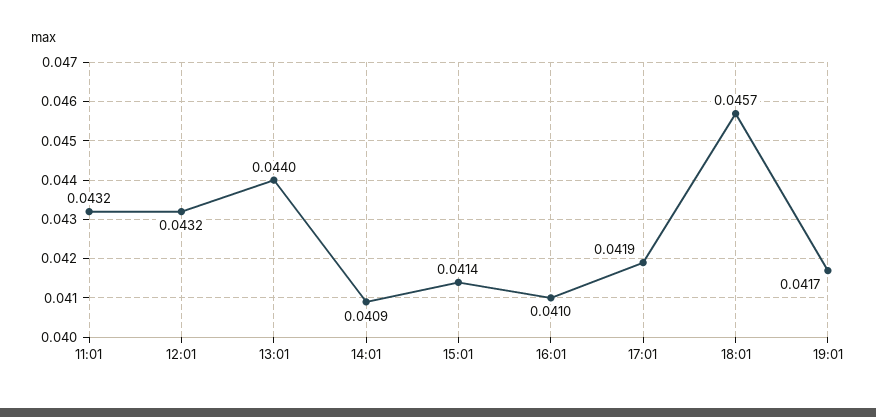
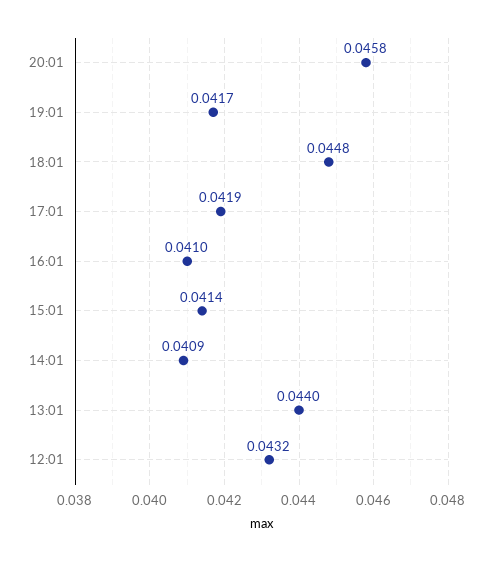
11:01: 0.0432 -> none
18:01: 0.0457 -> 0.0448
20:01: none -> 0.0458

